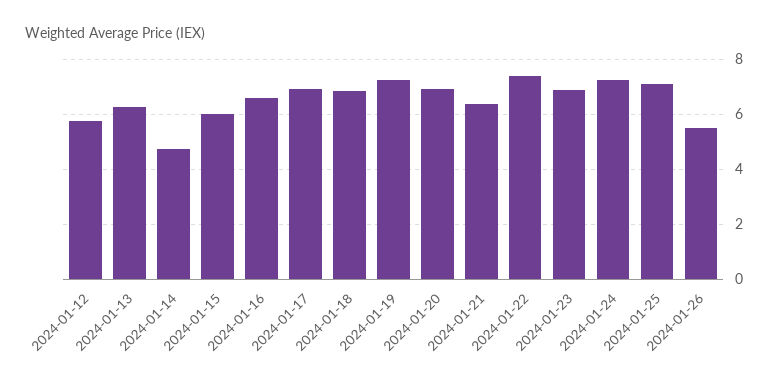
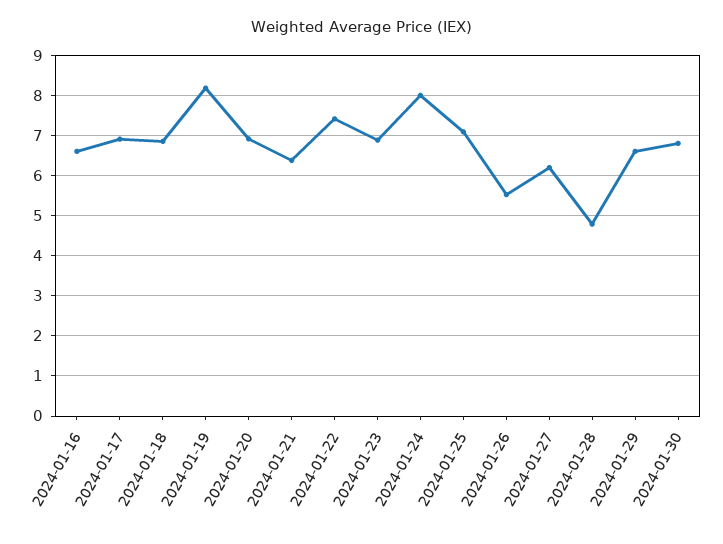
2024-01-12: 5.75 -> none
2024-01-13: 6.25 -> none
2024-01-14: 4.75 -> none
2024-01-15: 6 -> none
2024-01-19: 7.25 -> 8.2
2024-01-24: 7.25 -> 8
2024-01-27: none -> 6.2
2024-01-28: none -> 4.8
2024-01-29: none -> 6.6
2024-01-30: none -> 6.8

